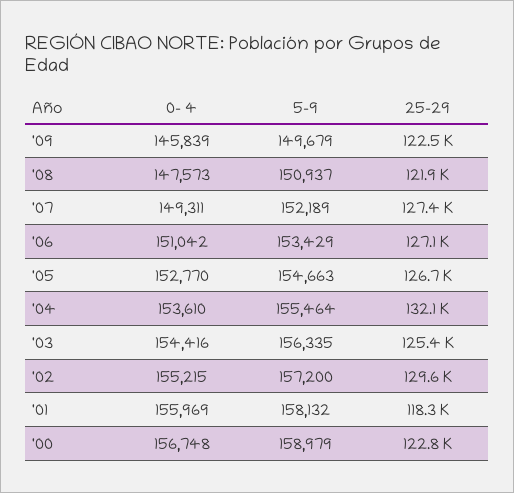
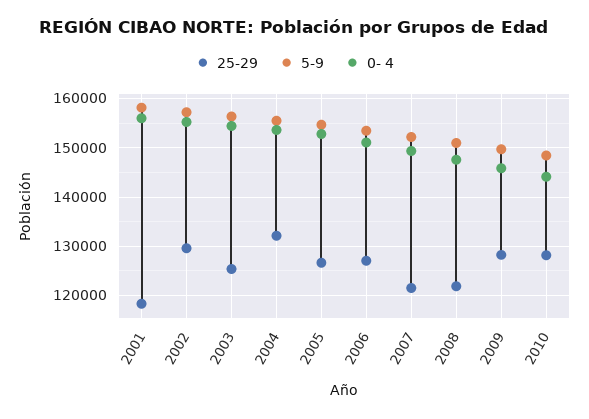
25-29, '09: 122500 -> 128000
25-29, '07: 127400 -> 122000
0- 4, '00: 156748 -> none
5-9, '00: 158979 -> none
25-29, '00: 122800 -> none
25-29, 2010: none -> 128000
5-9, 2010: none -> 148000
0- 4, 2010: none -> 144000

